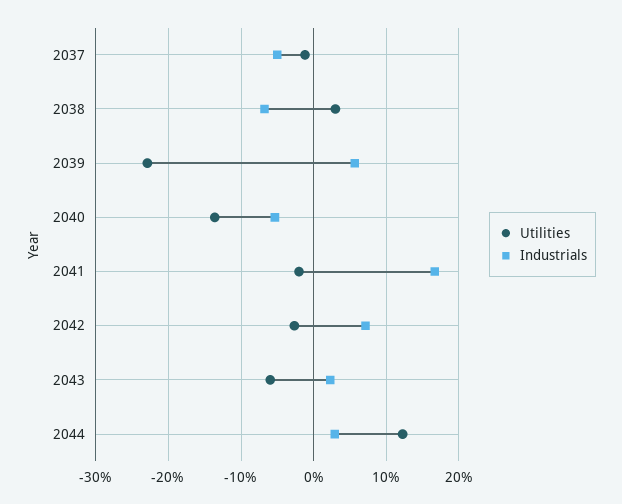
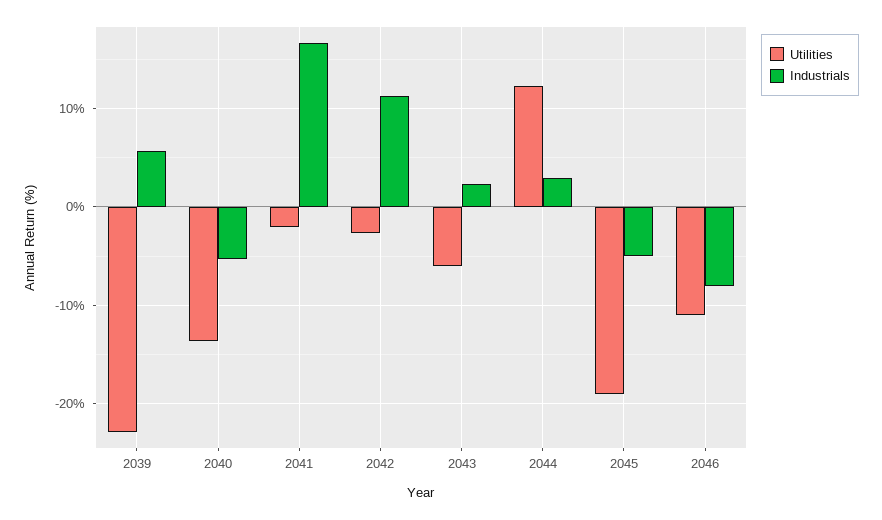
Utilities, 2037: -1 -> none
Industrials, 2037: -5 -> none
Utilities, 2038: 3 -> none
Industrials, 2038: -7 -> none
Industrials, 2042: 7 -> 11
Utilities, 2045: none -> -19
Industrials, 2045: none -> -5
Utilities, 2046: none -> -11
Industrials, 2046: none -> -8

